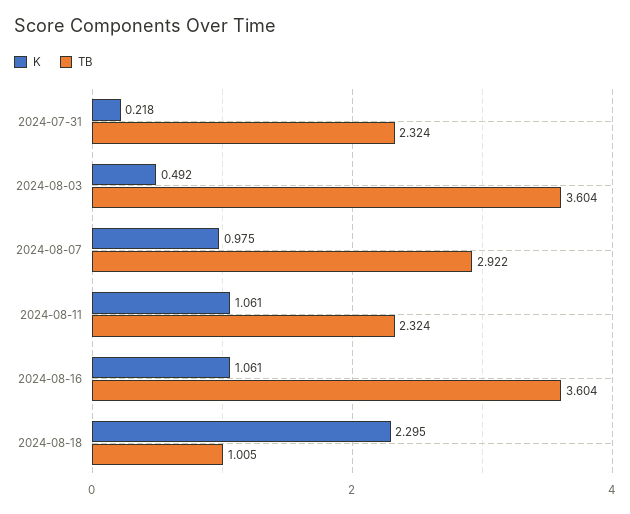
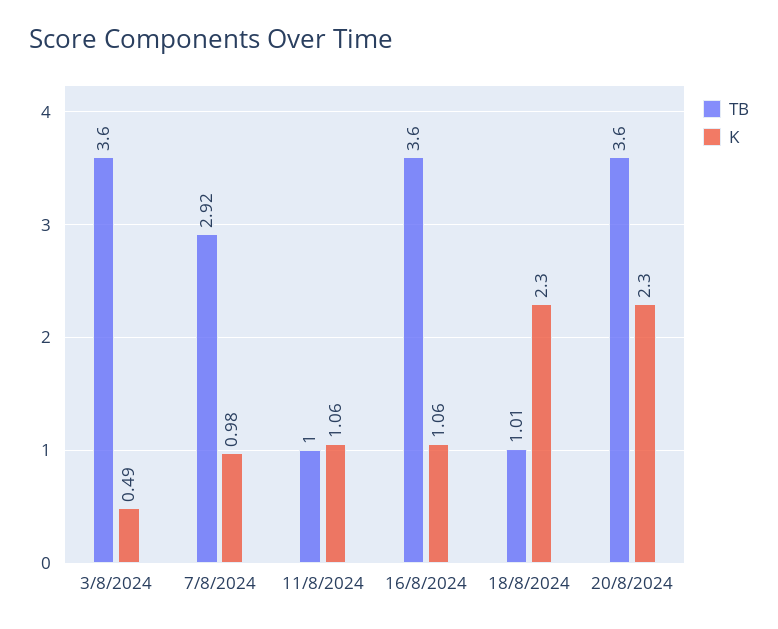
K, 2024-07-31: 0.218 -> none
TB, 2024-07-31: 2.324 -> none
TB, 2024-08-11: 2.324 -> 1
TB, 20/8/2024: none -> 3.6
K, 20/8/2024: none -> 2.3

